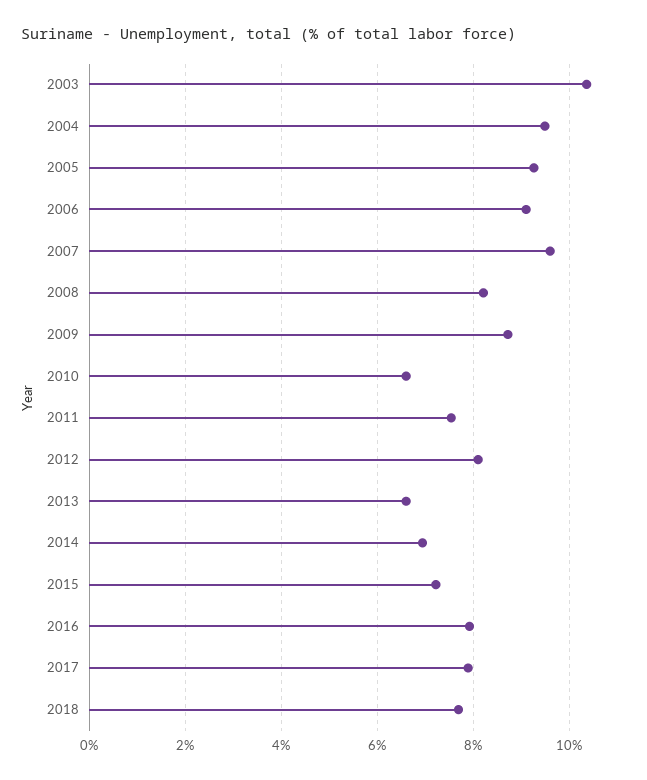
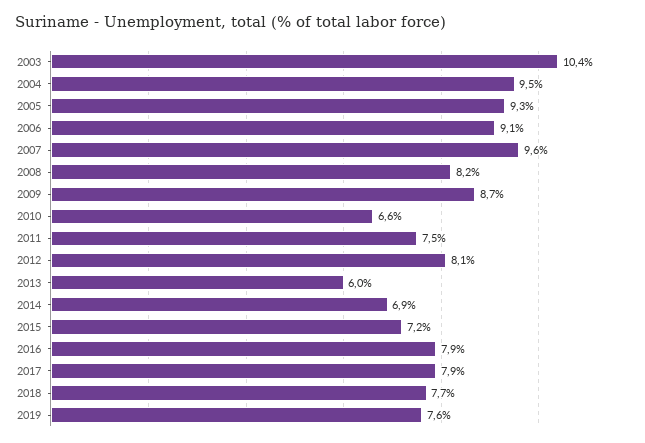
2013: 6.6 -> 6
2019: none -> 7.6

